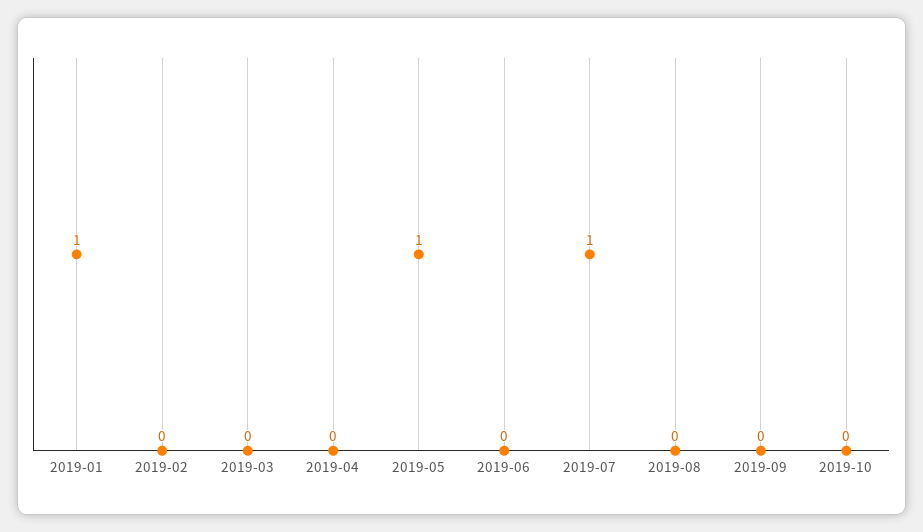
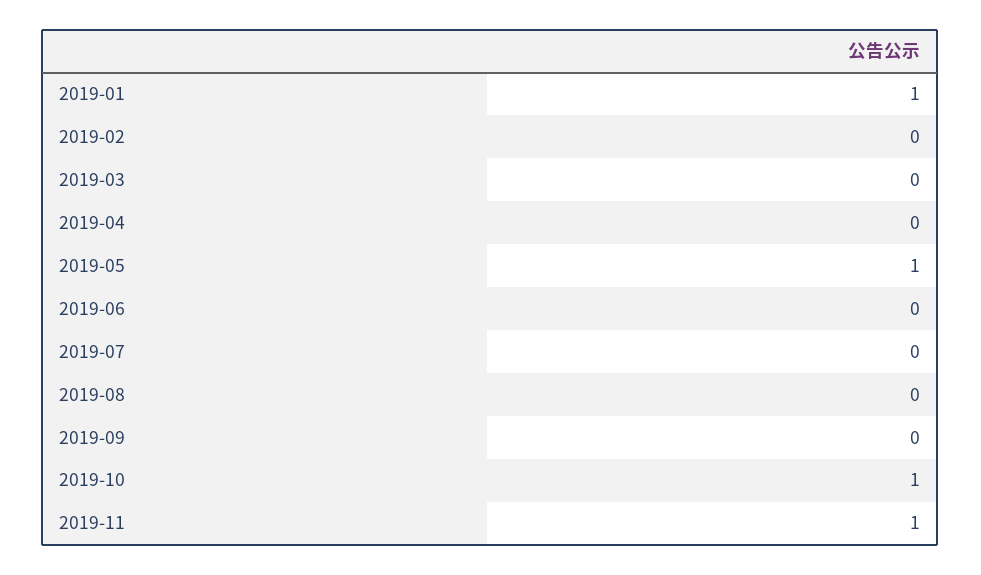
2019-07: 1 -> 0
2019-10: 0 -> 1
2019-11: none -> 1

